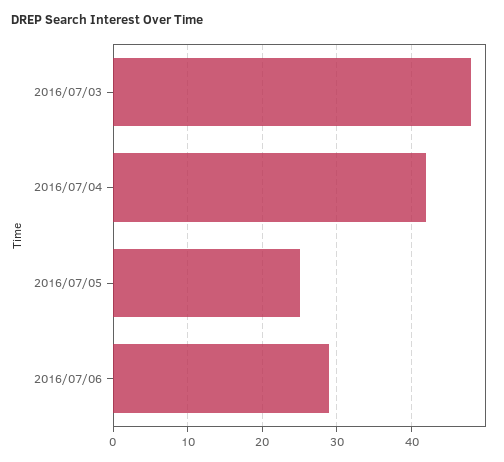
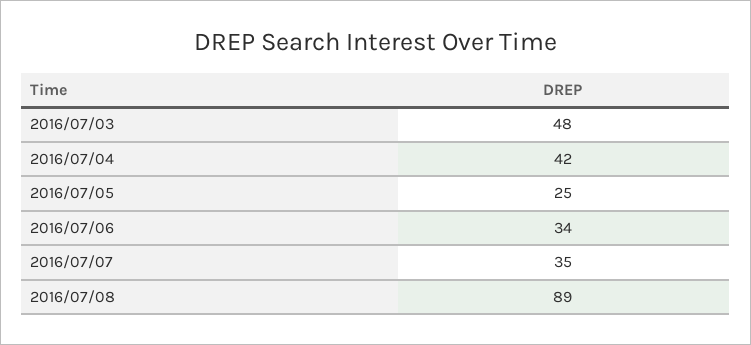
2016/07/06: 29 -> 34
2016/07/07: none -> 35
2016/07/08: none -> 89

